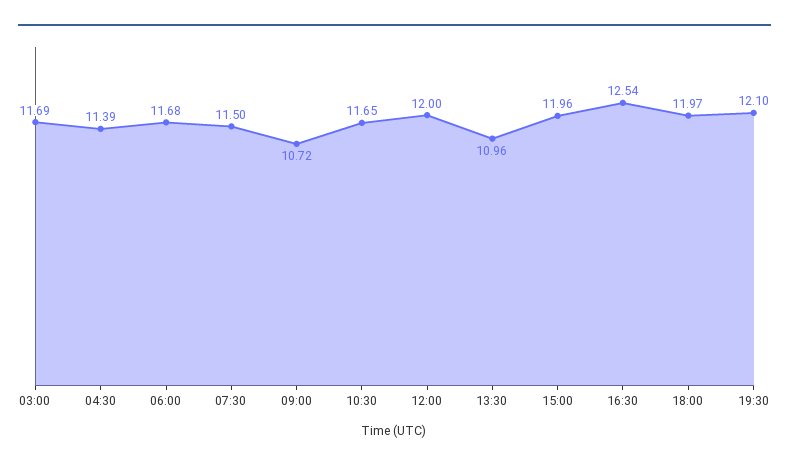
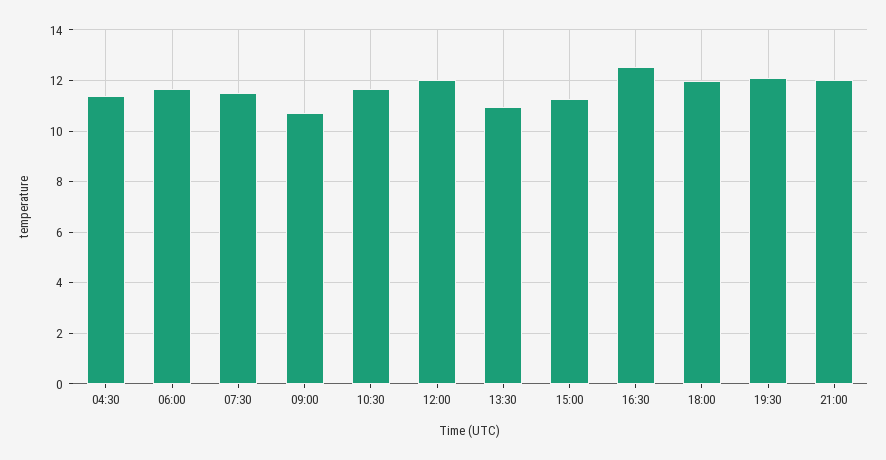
03:00: 11.69 -> none
15:00: 11.96 -> 11.25
21:00: none -> 12

